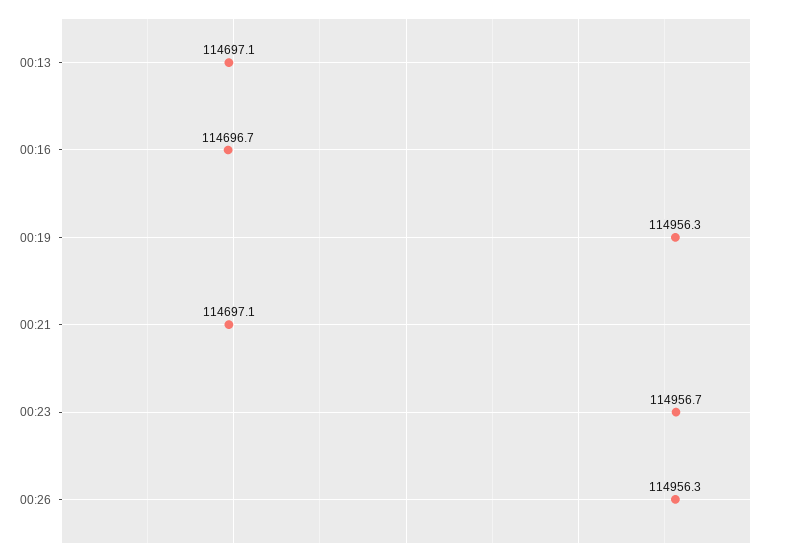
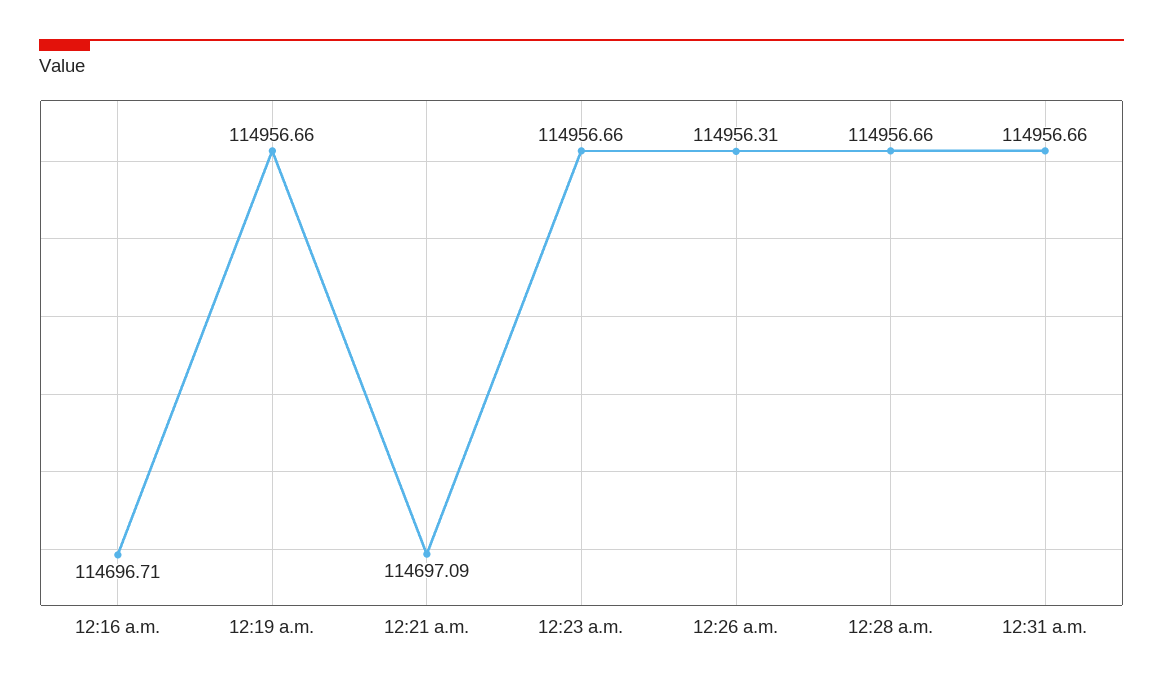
00:13: 114697.1 -> none
00:19: 114956.3 -> 114956.66
12:28 a.m.: none -> 114956.66
12:31 a.m.: none -> 114956.66

